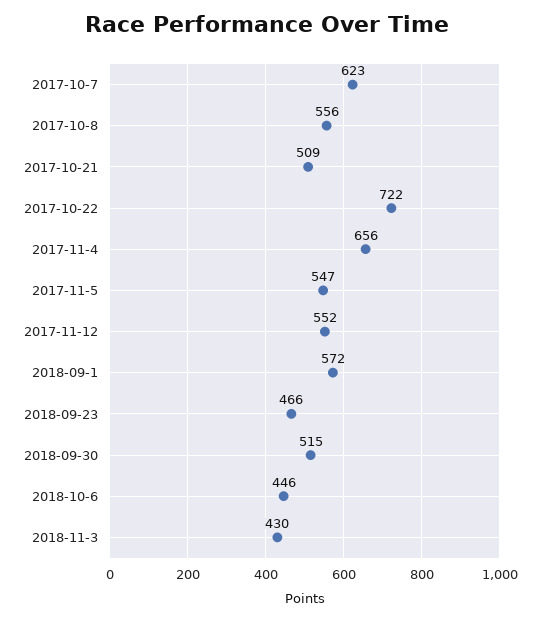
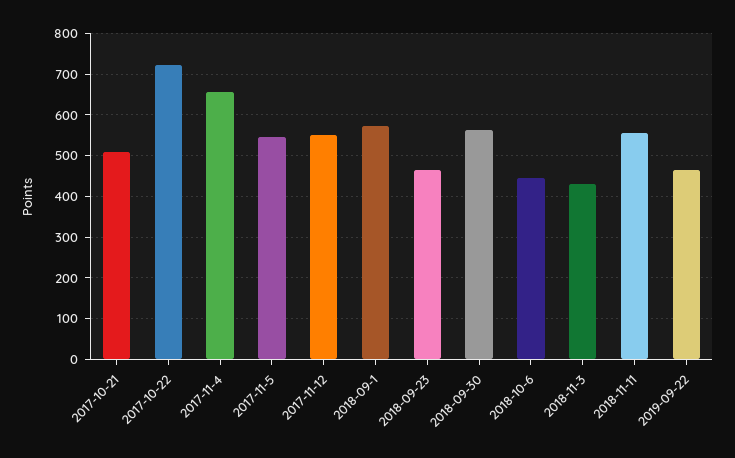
2017-10-7: 623 -> none
2017-10-8: 556 -> none
2018-09-30: 515 -> 560
2018-11-11: none -> 560
2019-09-22: none -> 460

